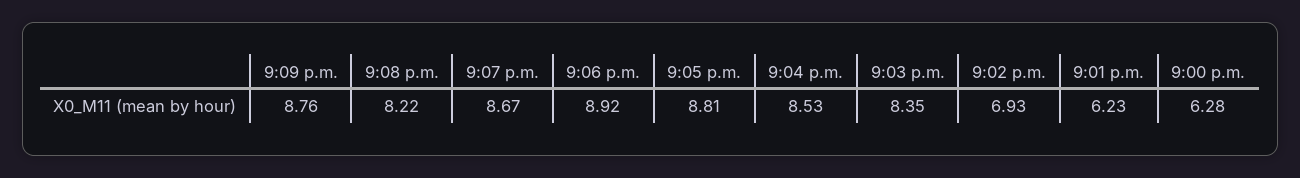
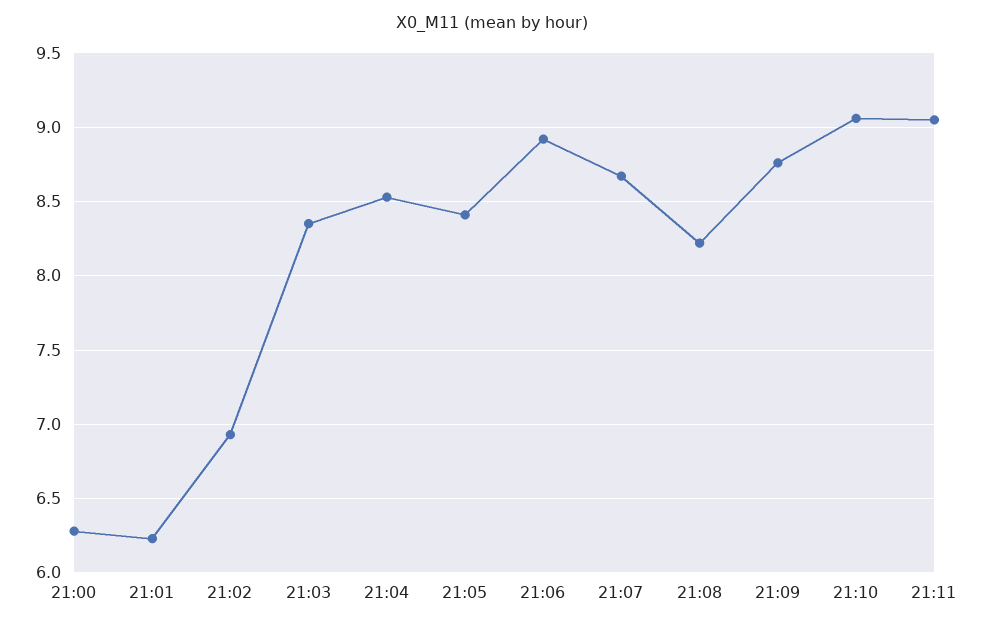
9:05 p.m.: 8.81 -> 8.4
21:10: none -> 9.05
21:11: none -> 9.05

